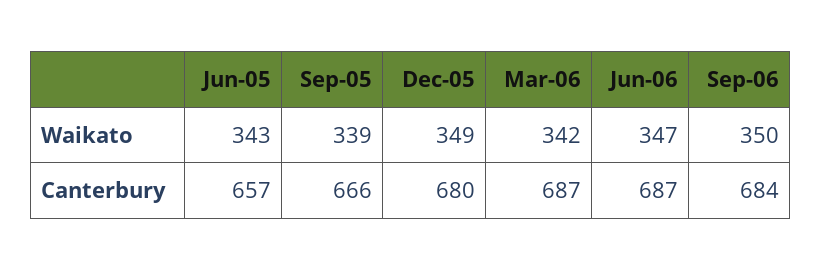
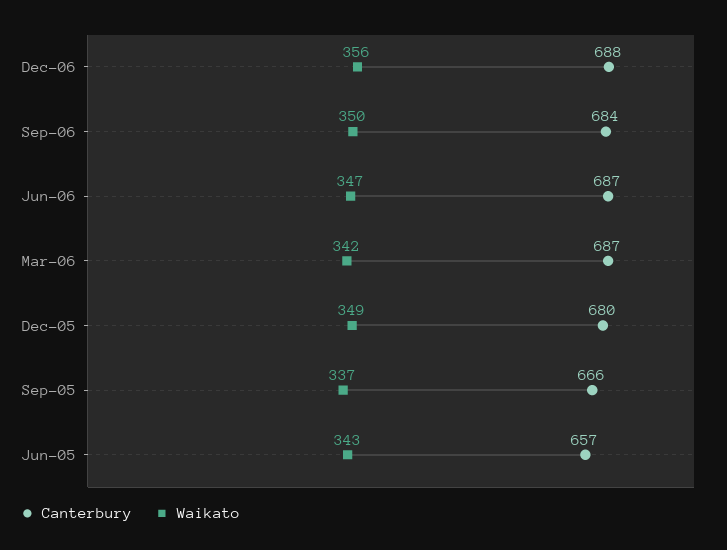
Waikato, Sep-05: 339 -> 337
Canterbury, Dec-06: none -> 688
Waikato, Dec-06: none -> 356

